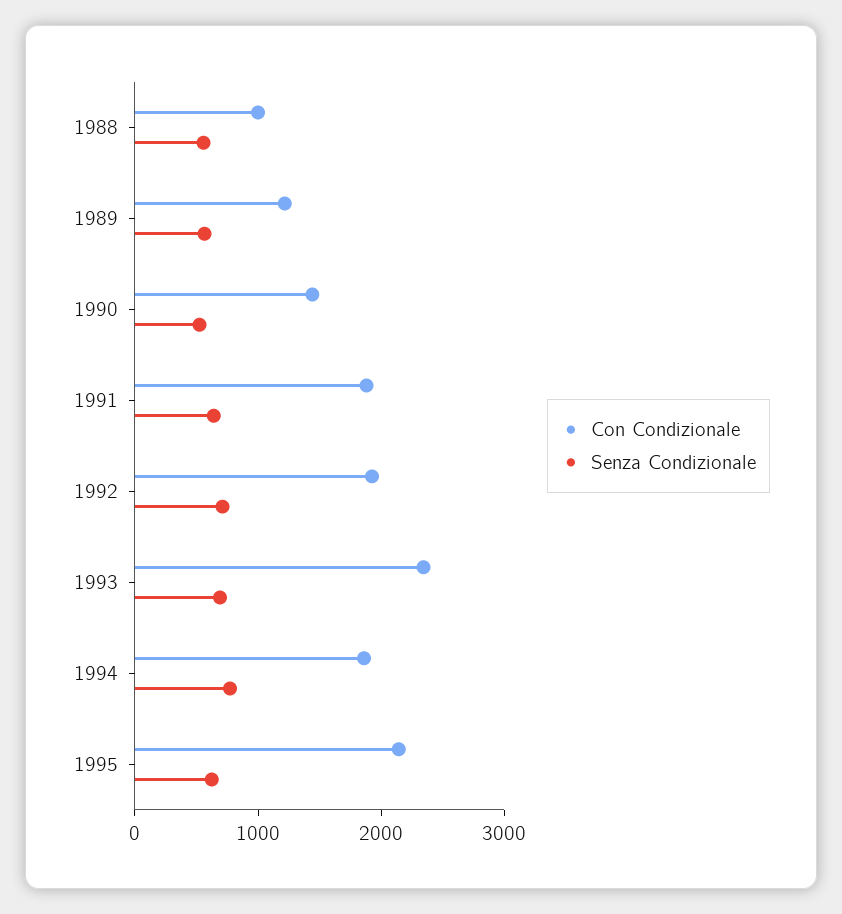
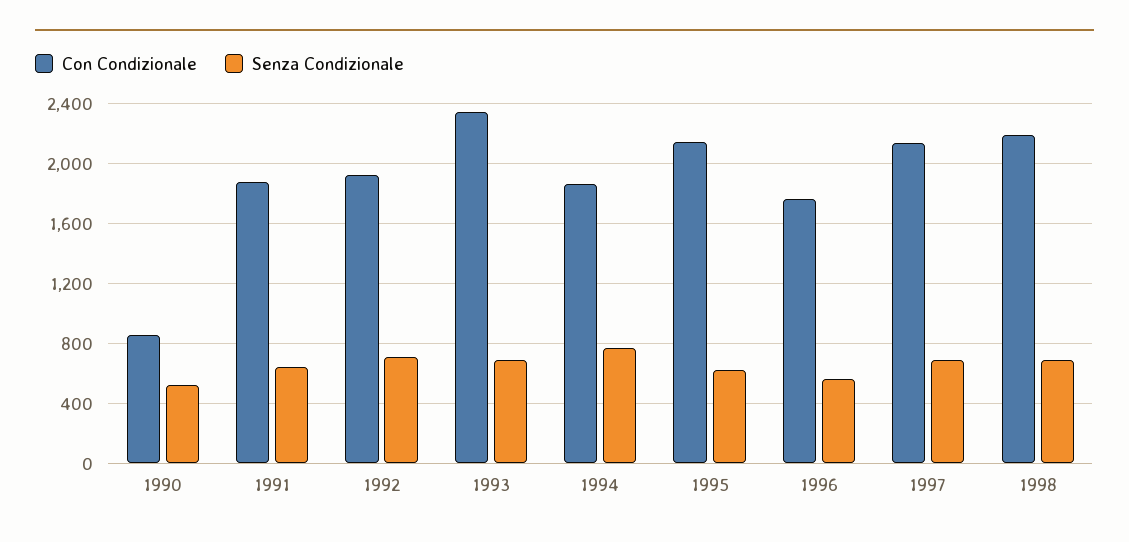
Con Condizionale, 1988: 1000 -> none
Senza Condizionale, 1988: 600 -> none
Con Condizionale, 1989: 1200 -> none
Senza Condizionale, 1989: 600 -> none
Con Condizionale, 1990: 1400 -> 850
Con Condizionale, 1996: none -> 1750
Senza Condizionale, 1996: none -> 550
Con Condizionale, 1997: none -> 2150
Senza Condizionale, 1997: none -> 700
Con Condizionale, 1998: none -> 2200
Senza Condizionale, 1998: none -> 700

